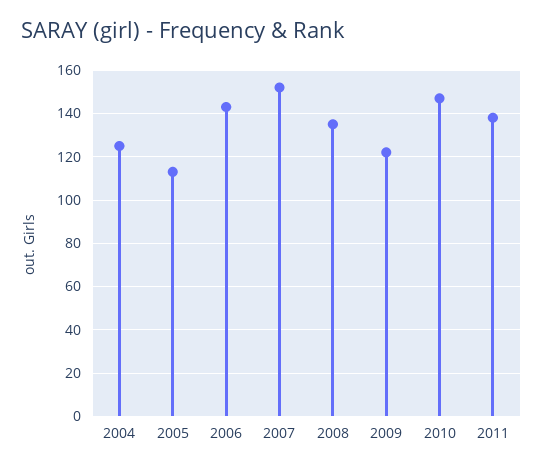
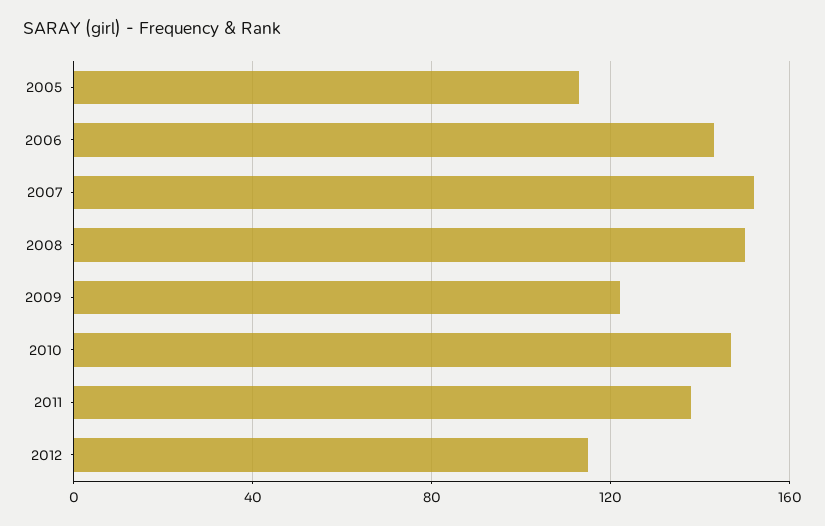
2004: 125 -> none
2008: 135 -> 150
2012: none -> 115

